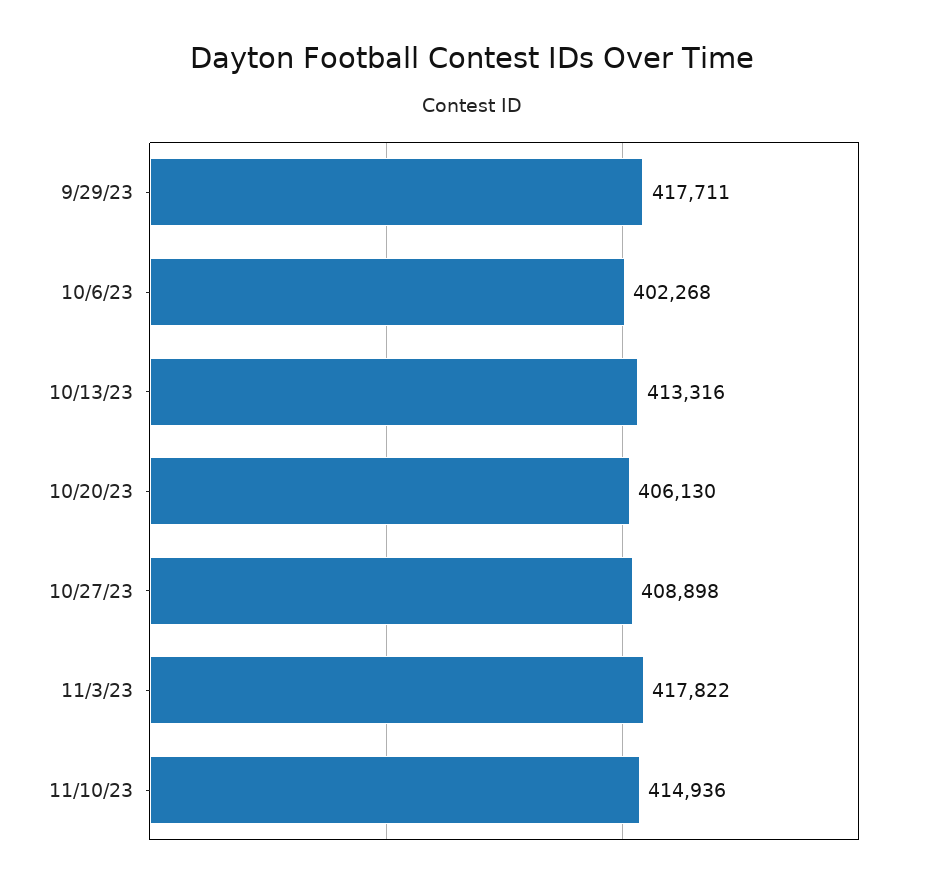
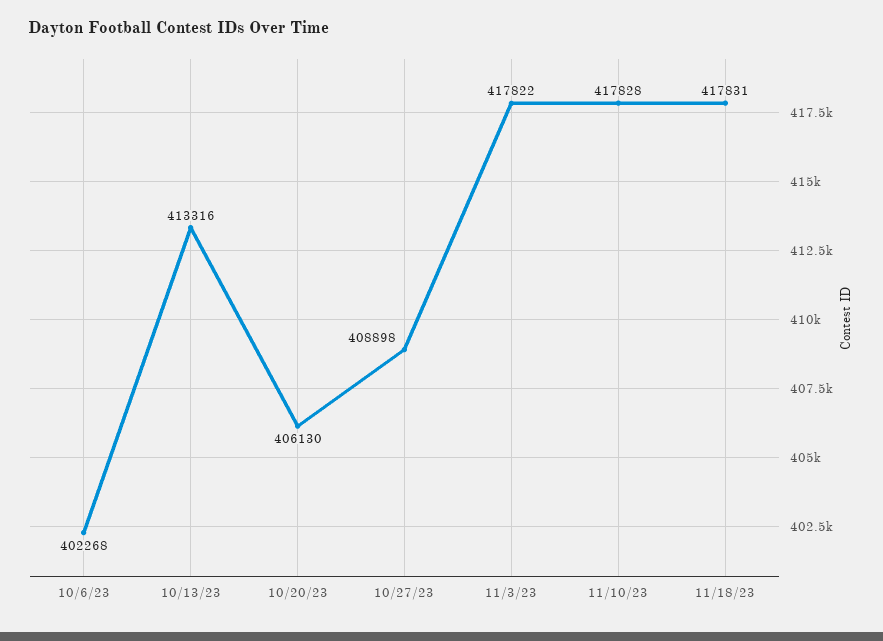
9/29/23: 417711 -> none
11/10/23: 414936 -> 417828
11/18/23: none -> 417831

